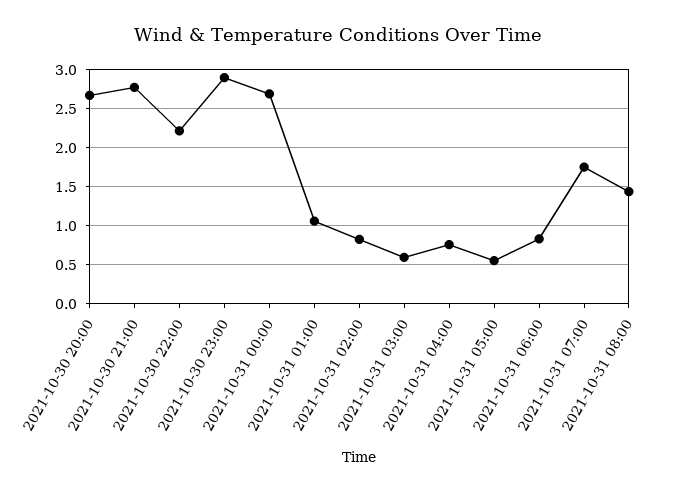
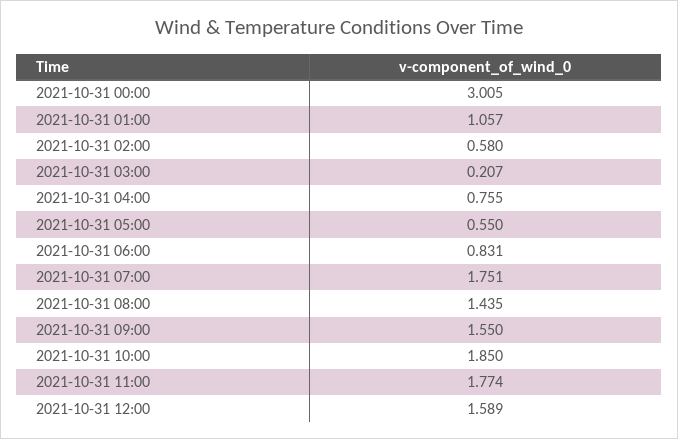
2021-10-30 20:00: 2.7 -> none
2021-10-30 21:00: 2.8 -> none
2021-10-30 22:00: 2.2 -> none
2021-10-30 23:00: 2.9 -> none
2021-10-31 00:00: 2.7 -> 3.005
2021-10-31 02:00: 0.8 -> 0.58
2021-10-31 03:00: 0.6 -> 0.207
2021-10-31 09:00: none -> 1.55
2021-10-31 10:00: none -> 1.85
2021-10-31 11:00: none -> 1.774
2021-10-31 12:00: none -> 1.589

